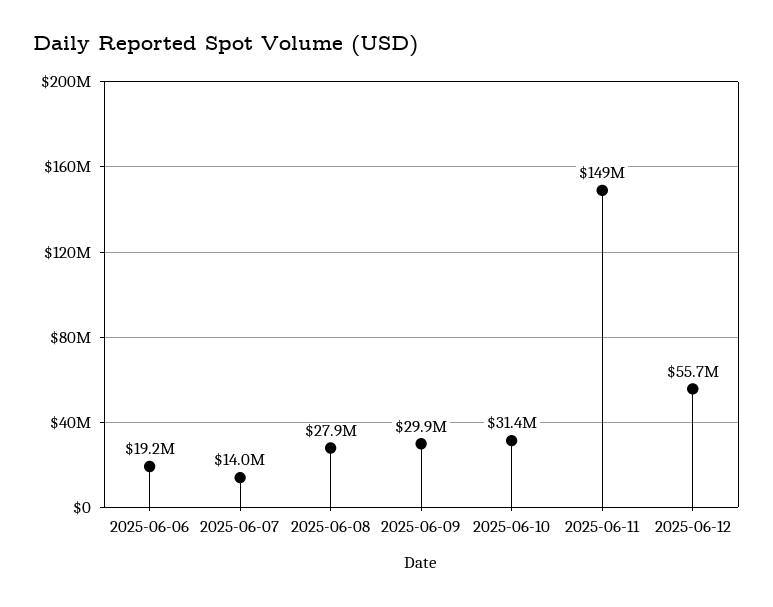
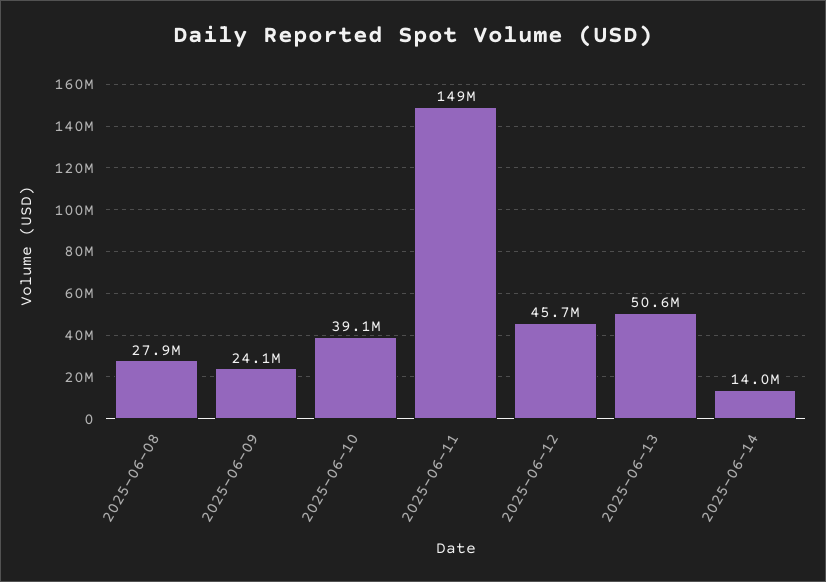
2025-06-06: 19200000 -> none
2025-06-07: 14000000 -> none
2025-06-09: 29900000 -> 24100000
2025-06-10: 31400000 -> 39100000
2025-06-12: 55700000 -> 45700000
2025-06-13: none -> 50600000
2025-06-14: none -> 14000000

